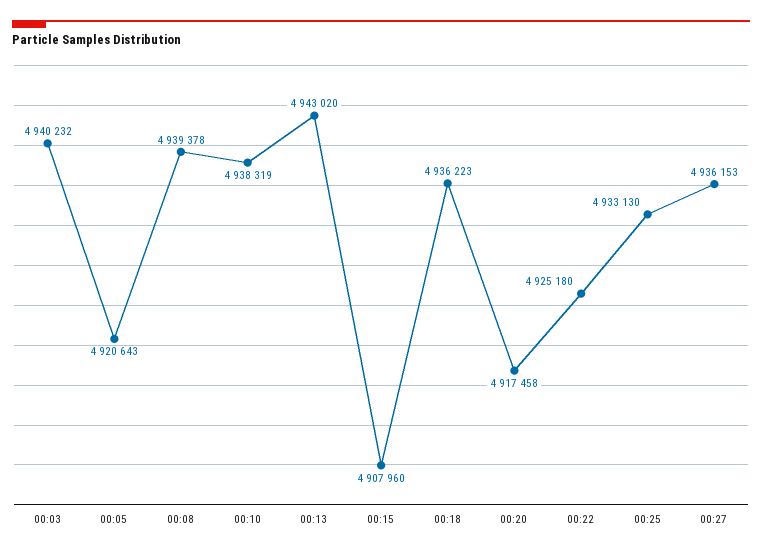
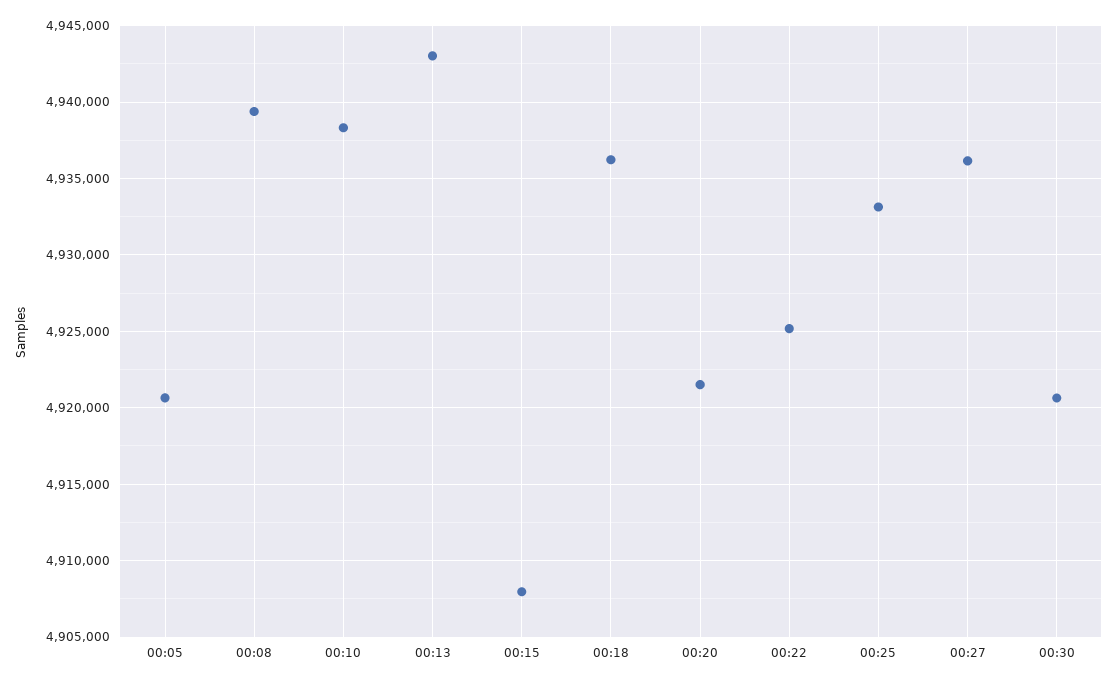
00:03: 4940232 -> none
00:20: 4917458 -> 4921500
00:30: none -> 4920500

